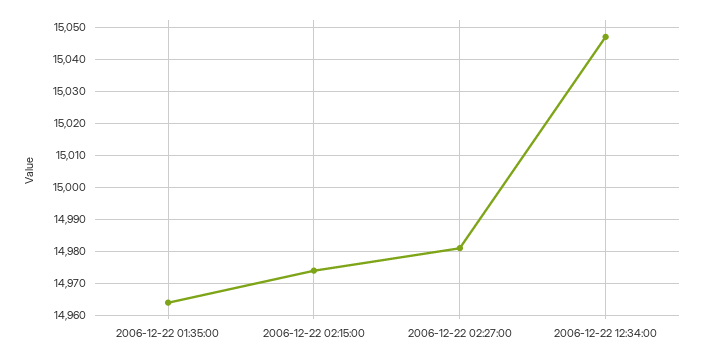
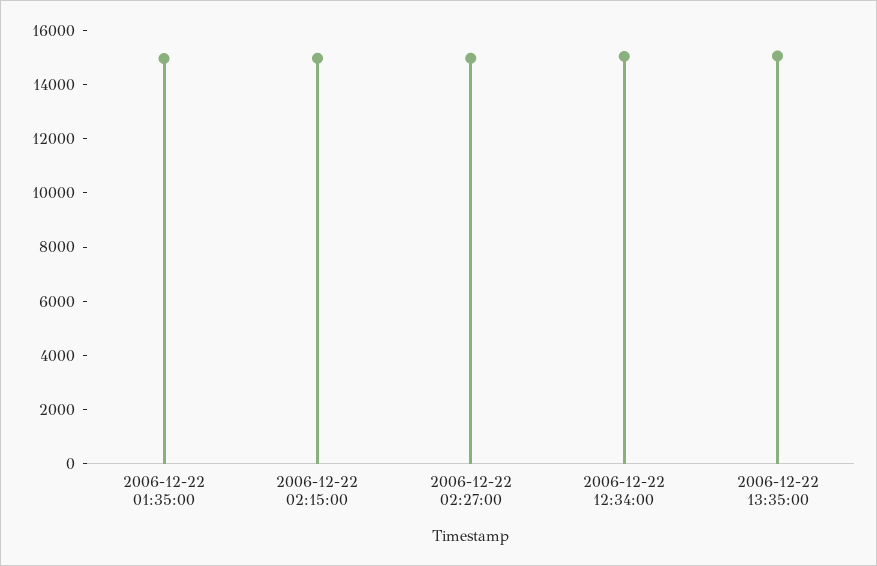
2006-12-22 13:35:00: none -> 15000

